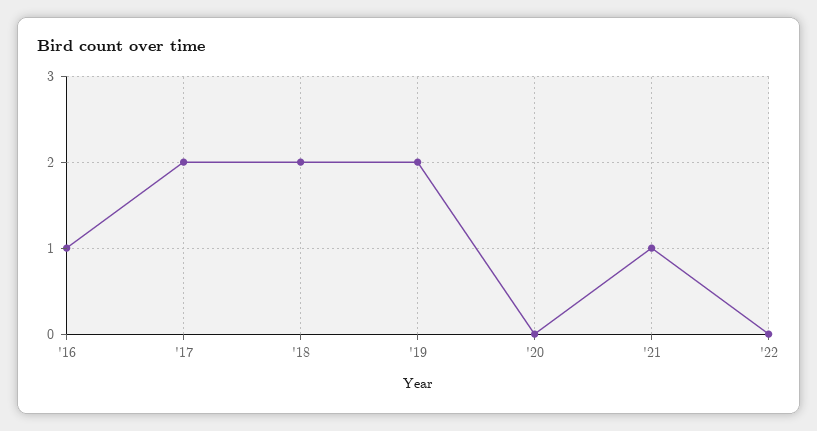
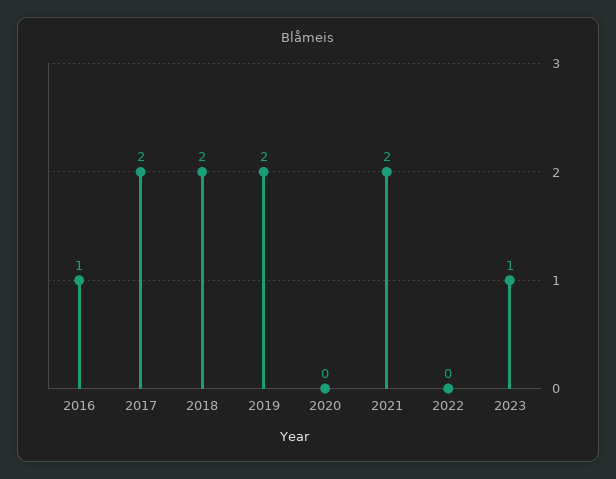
'21: 1 -> 2
2023: none -> 1

